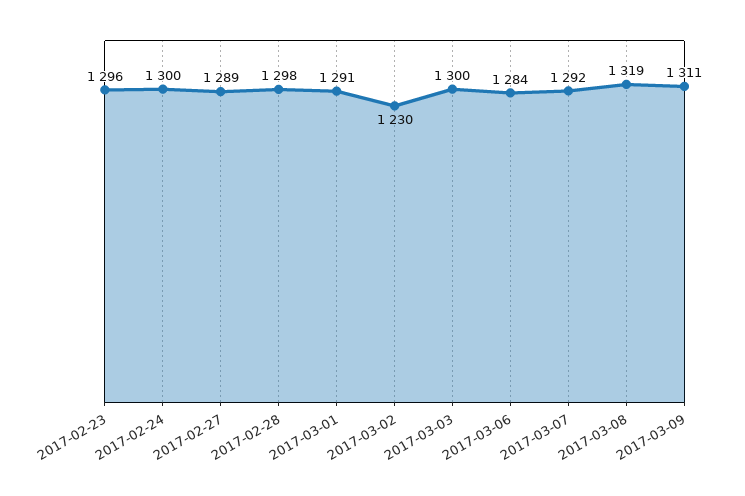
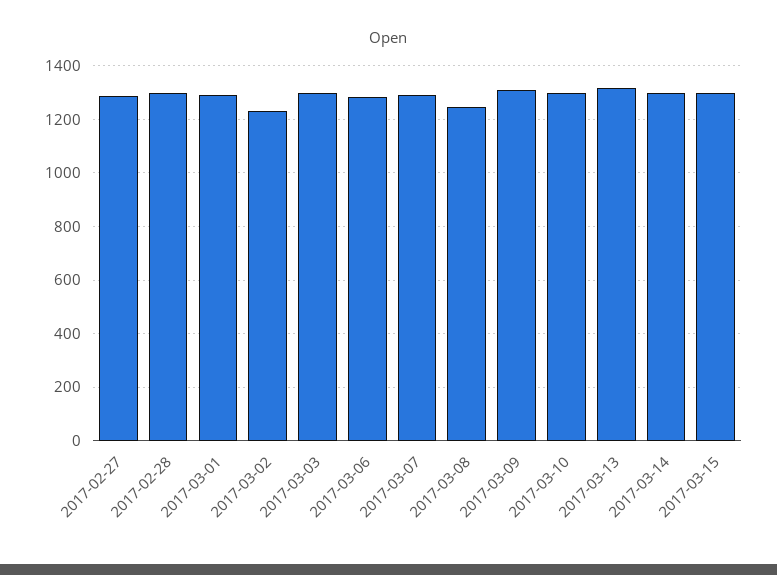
2017-02-23: 1296 -> none
2017-02-24: 1300 -> none
2017-03-08: 1319 -> 1250
2017-03-10: none -> 1300
2017-03-13: none -> 1325
2017-03-14: none -> 1300
2017-03-15: none -> 1300

